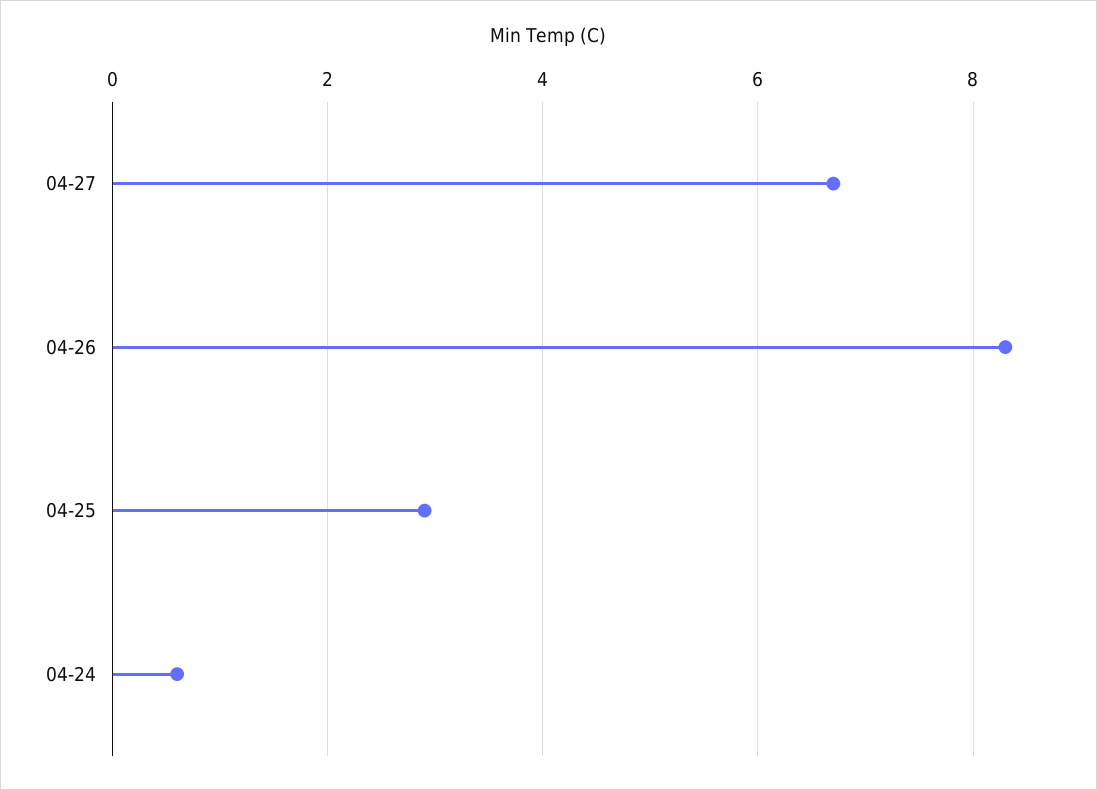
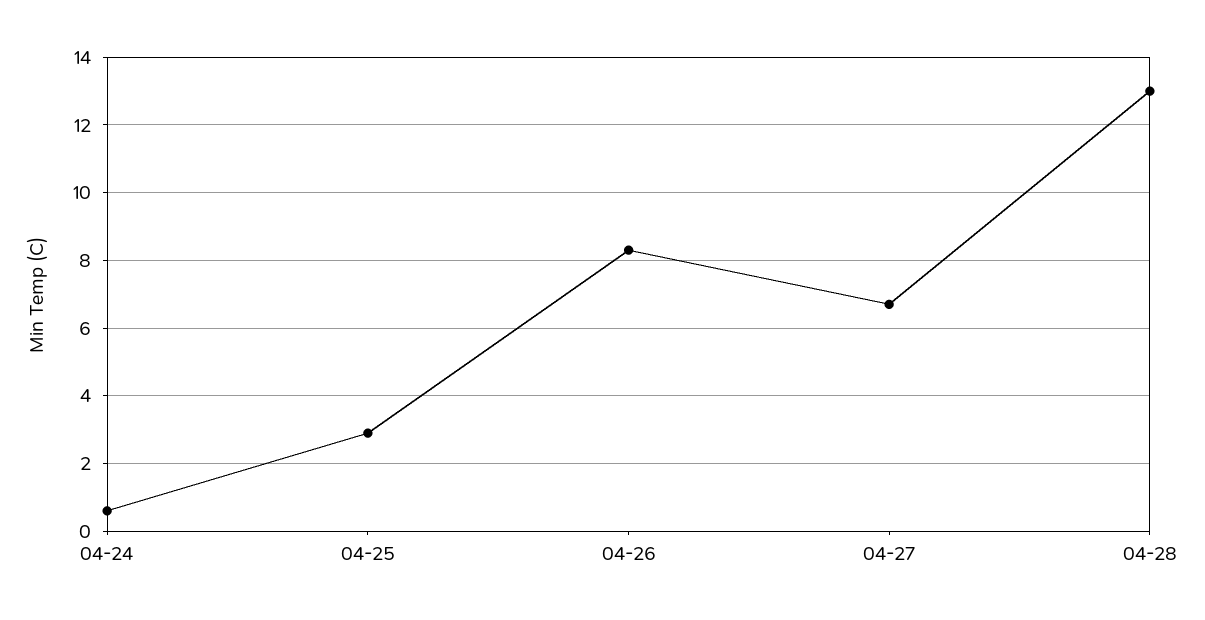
04-28: none -> 13

